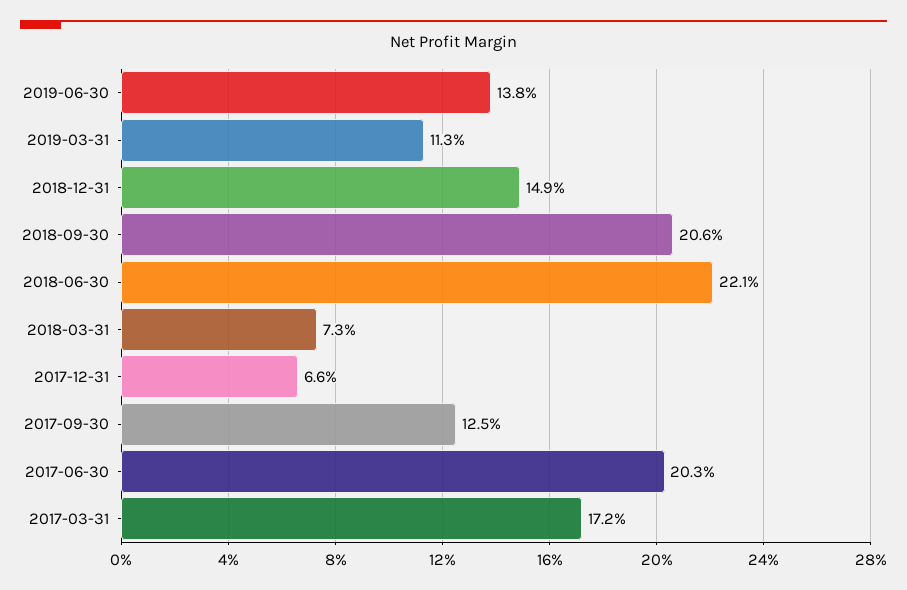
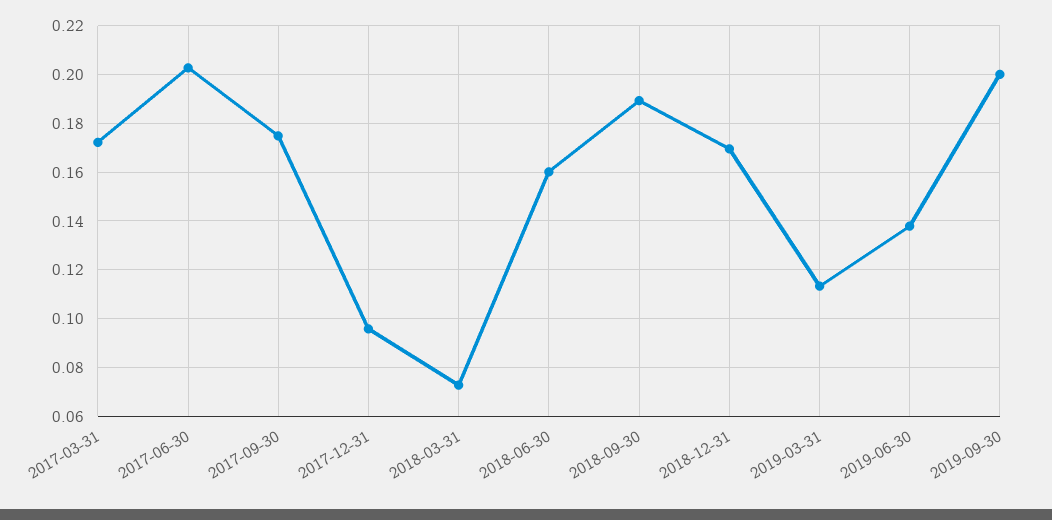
2018-12-31: 0.149 -> 0.17
2018-09-30: 0.206 -> 0.19
2018-06-30: 0.221 -> 0.16
2017-12-31: 0.066 -> 0.095
2017-09-30: 0.125 -> 0.175
2019-09-30: none -> 0.2

